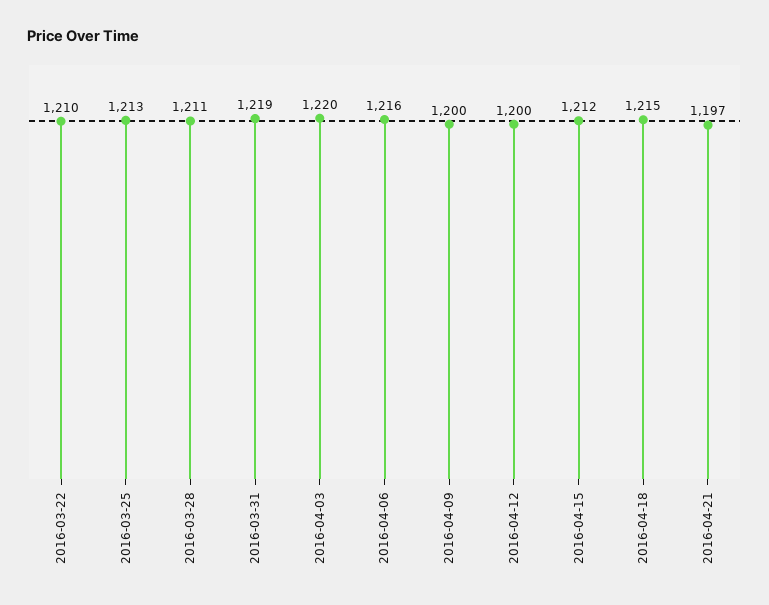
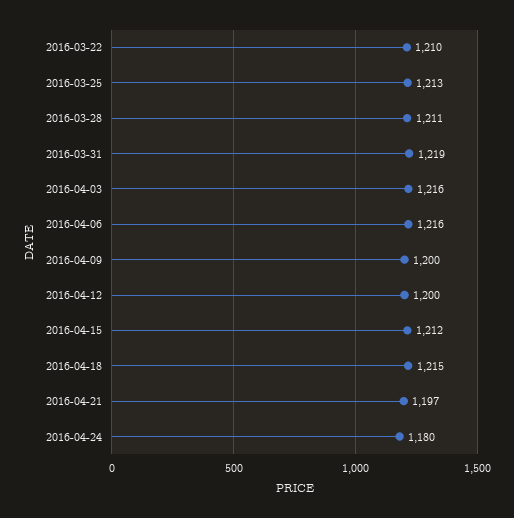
2016-04-03: 1220 -> 1216
2016-04-24: none -> 1180

